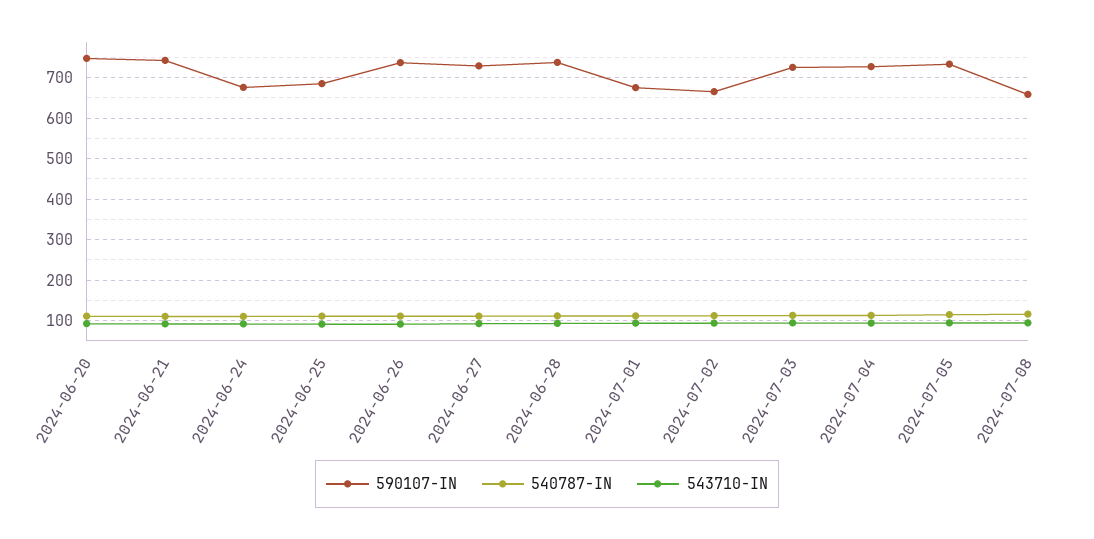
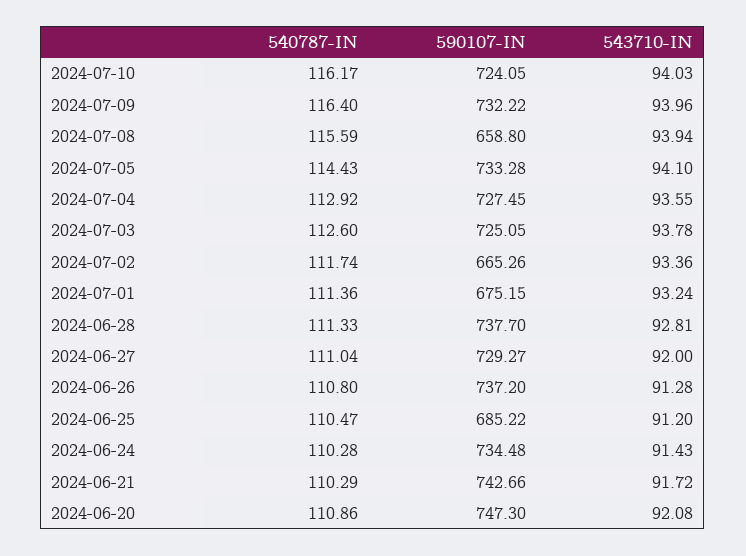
590107-IN, 2024-06-24: 680 -> 734.48
540787-IN, 2024-07-10: none -> 116.17
590107-IN, 2024-07-10: none -> 724.05
543710-IN, 2024-07-10: none -> 94.03
540787-IN, 2024-07-09: none -> 116.4
590107-IN, 2024-07-09: none -> 732.22
543710-IN, 2024-07-09: none -> 93.96

